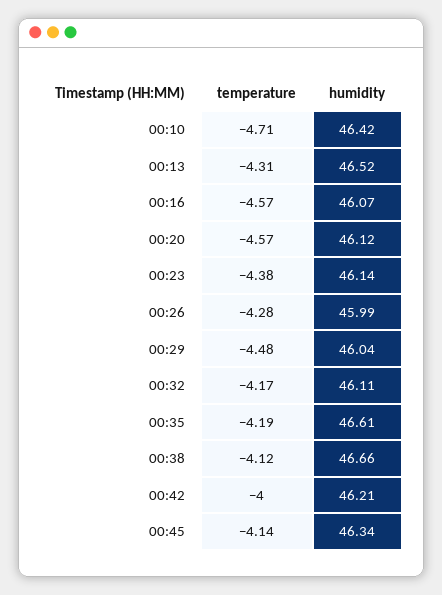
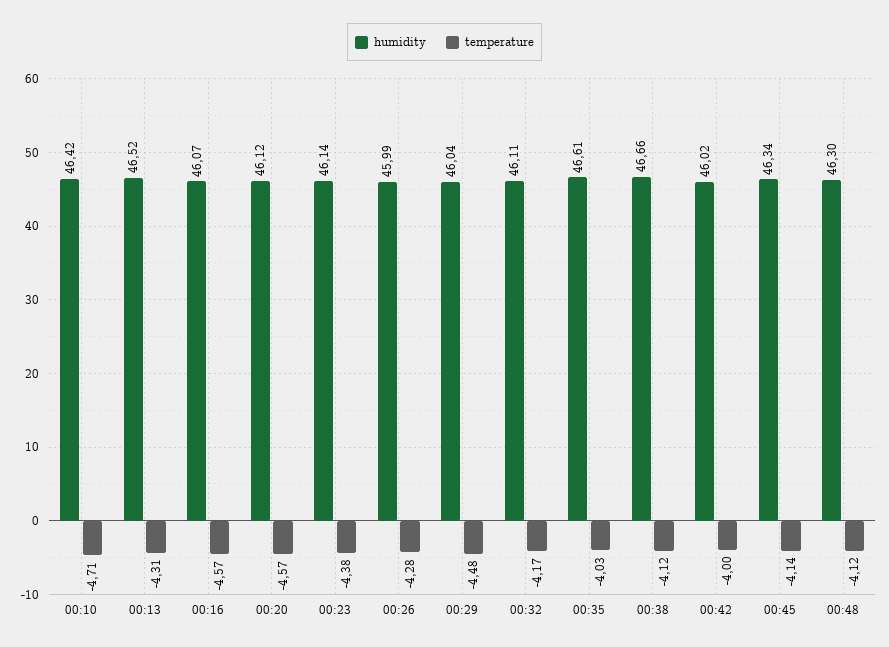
temperature, 00:35: -4.19 -> -4.03
humidity, 00:42: 46.21 -> 46.02
humidity, 00:48: none -> 46.3
temperature, 00:48: none -> -4.12

